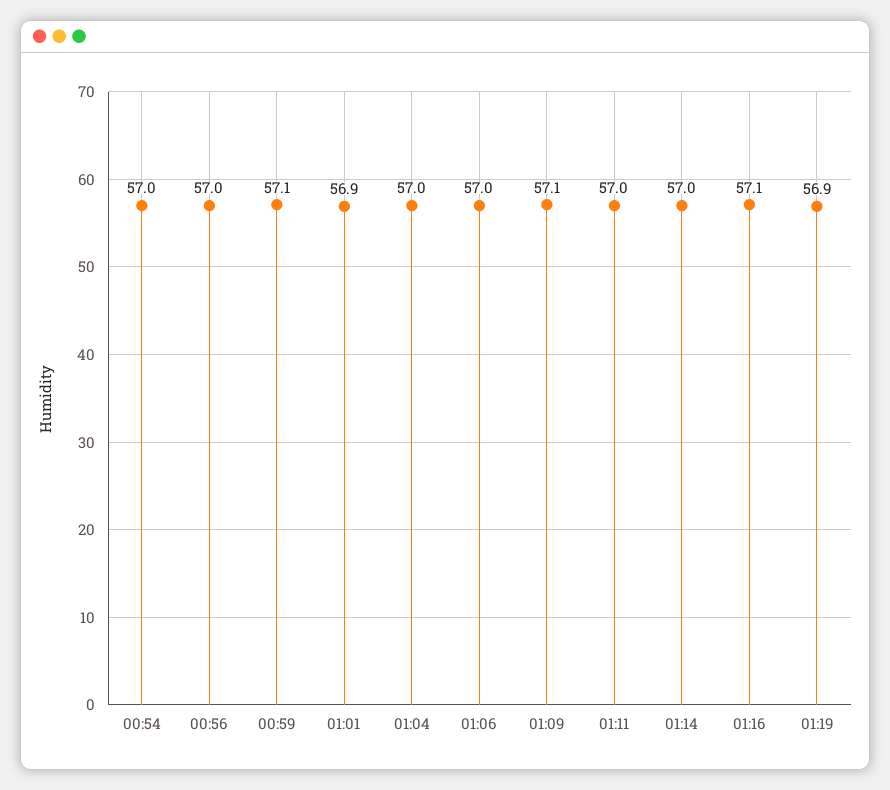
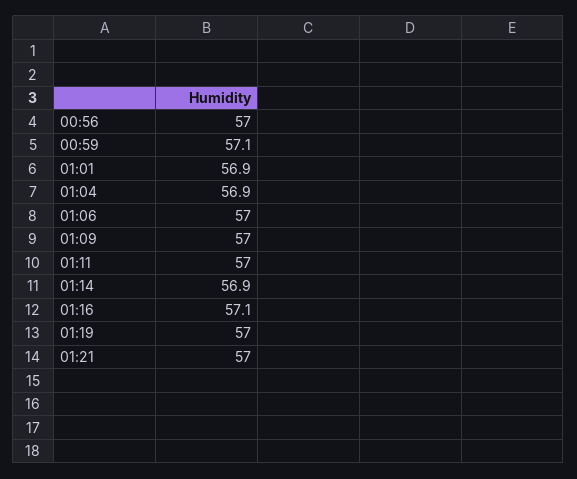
00:54: 57 -> none
01:04: 57 -> 56.9
01:09: 57.1 -> 57
01:14: 57 -> 56.9
01:19: 56.9 -> 57
01:21: none -> 57

